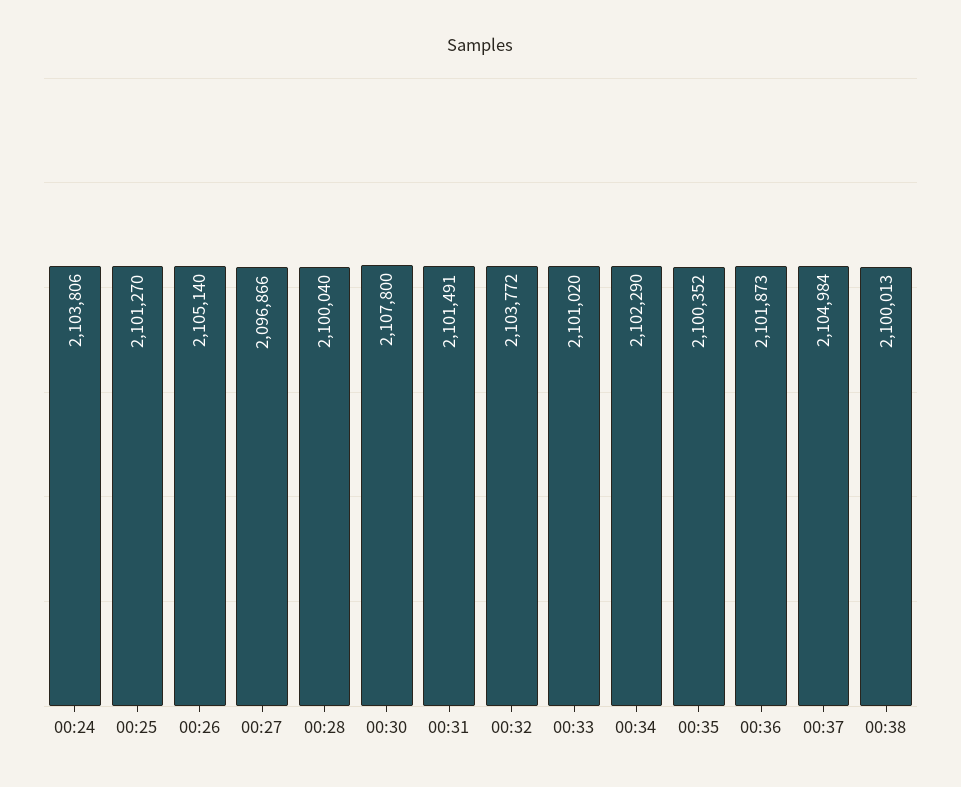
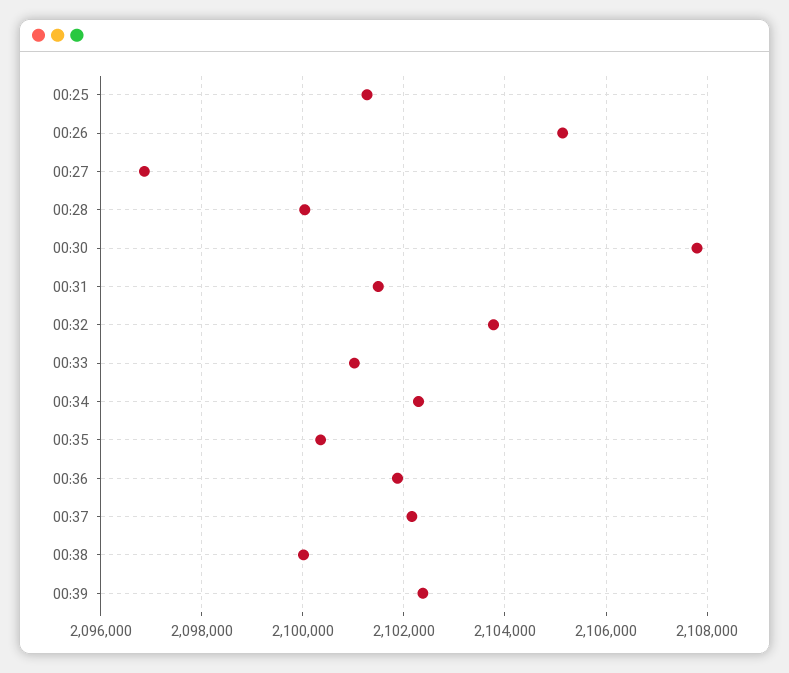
00:24: 2103806 -> none
00:37: 2104984 -> 2102200
00:39: none -> 2102400

